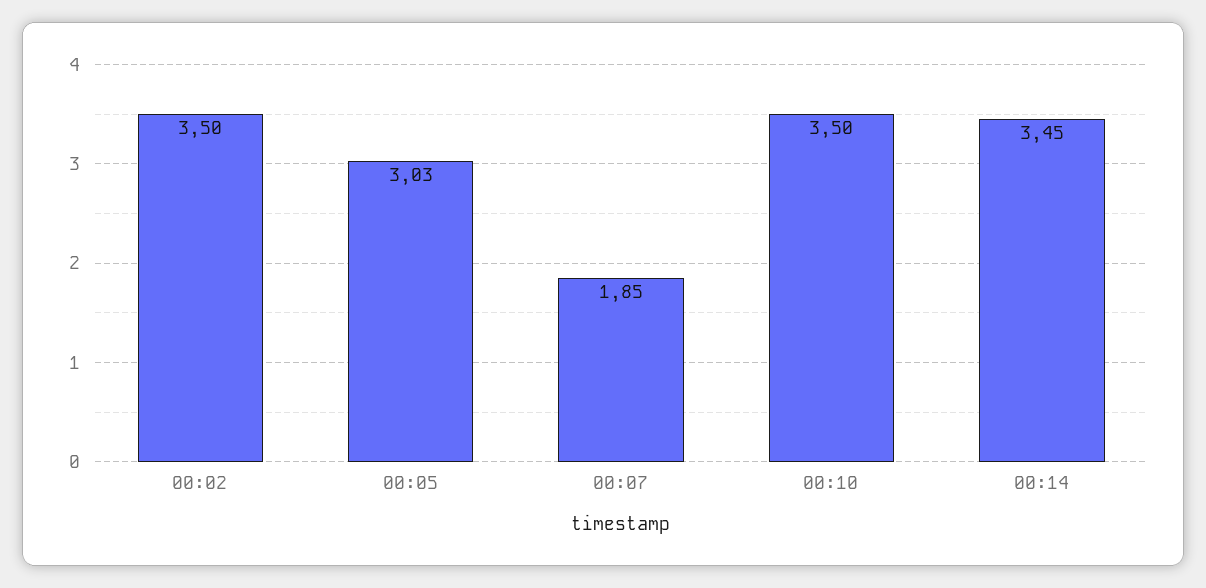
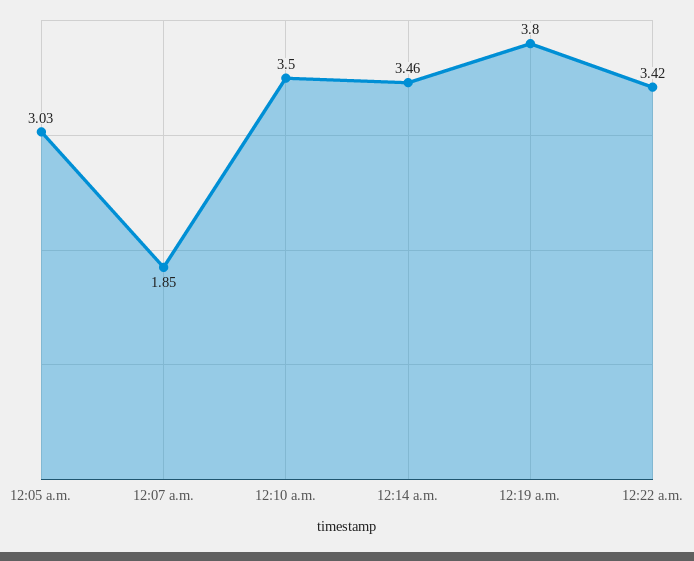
00:02: 3.5 -> none
00:14: 3.45 -> 3.46
12:19 a.m.: none -> 3.8
12:22 a.m.: none -> 3.42

